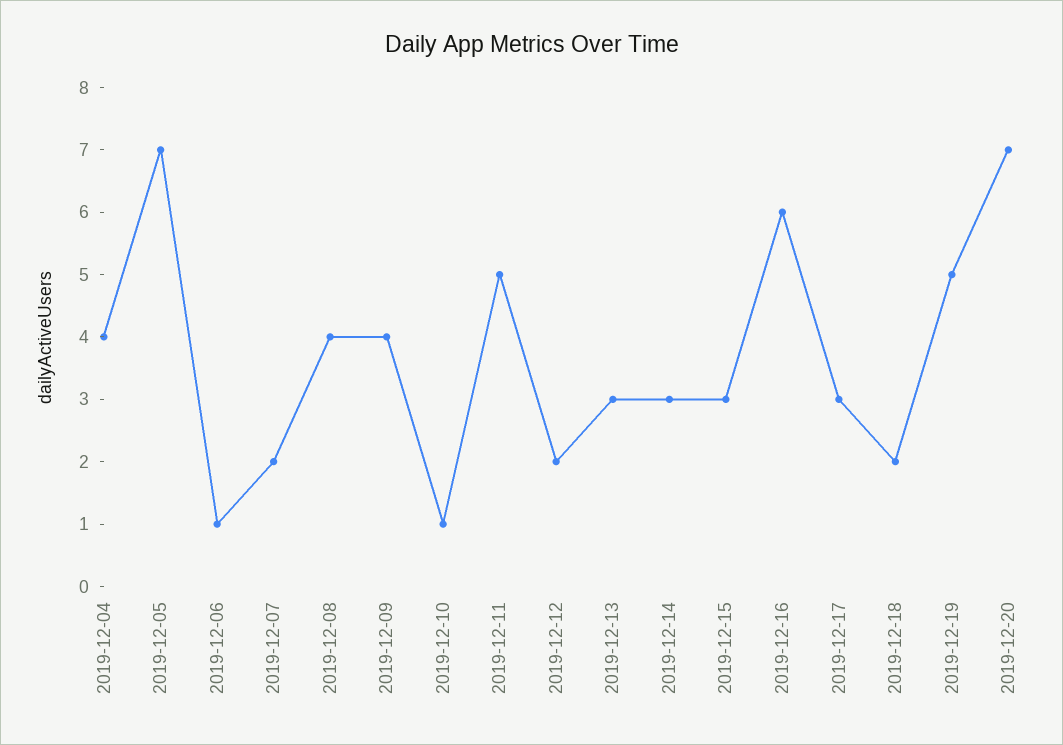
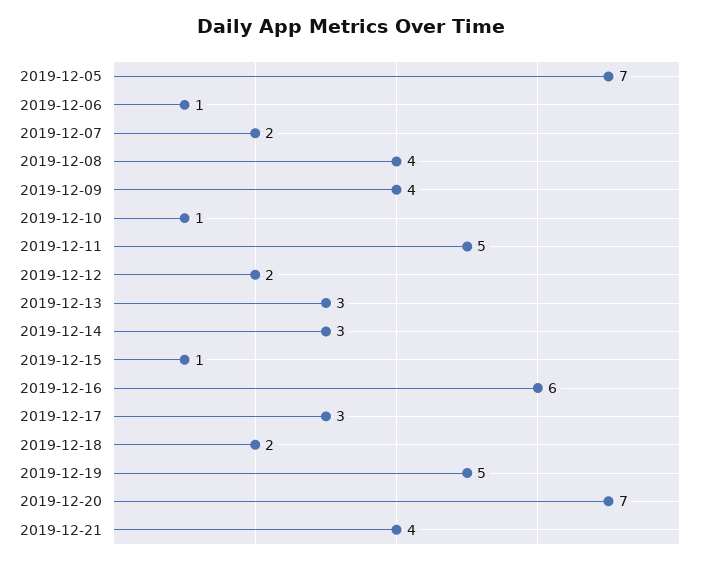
2019-12-04: 4 -> none
2019-12-15: 3 -> 1
2019-12-21: none -> 4

